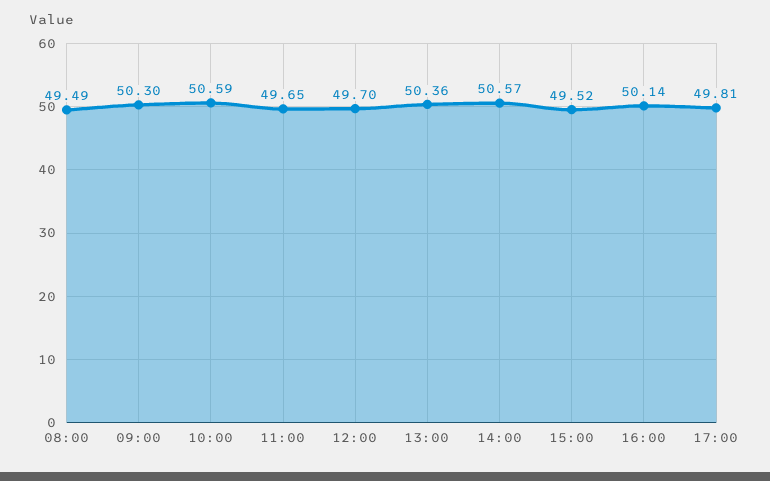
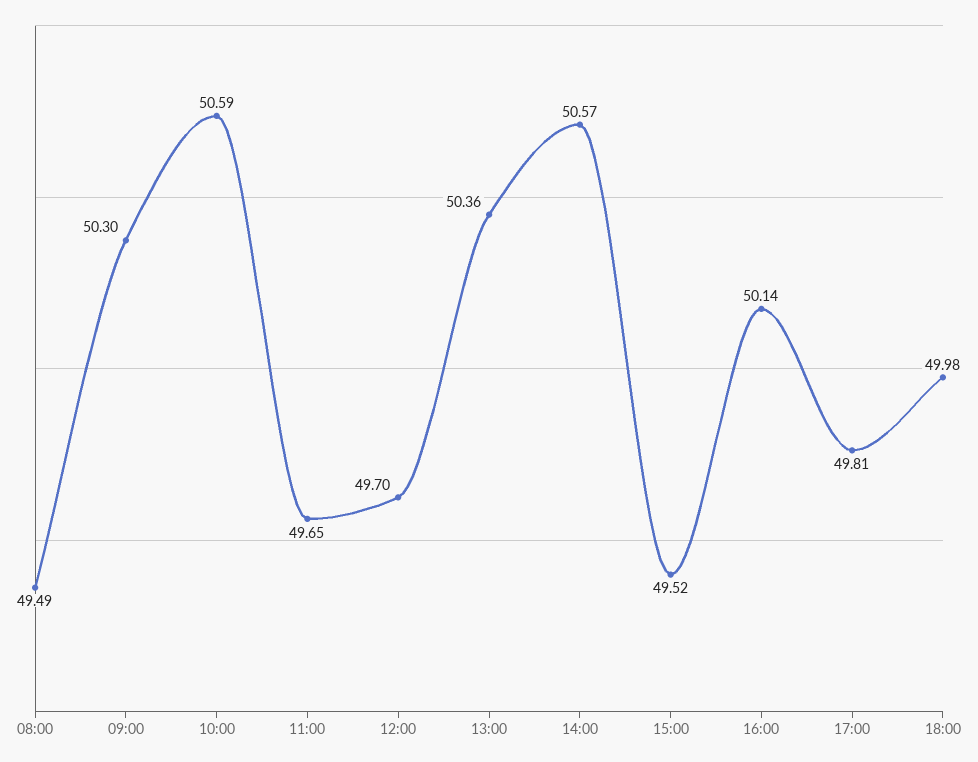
18:00: none -> 49.98

